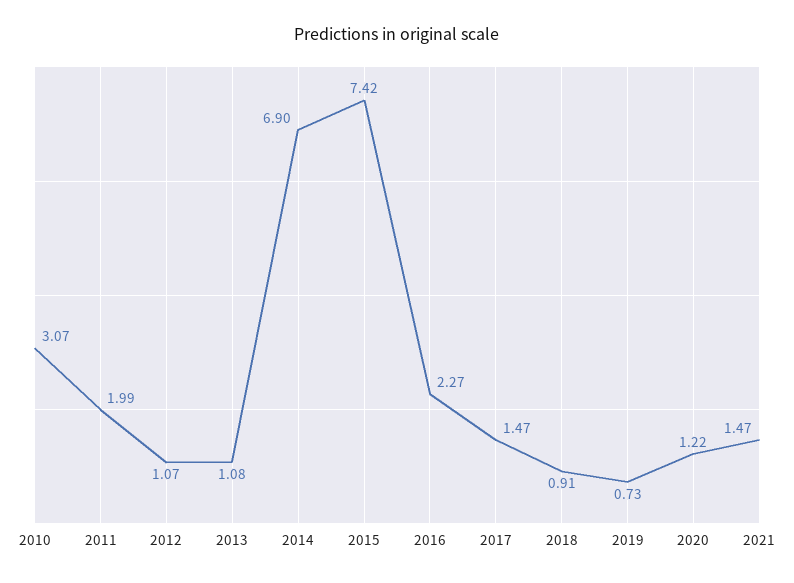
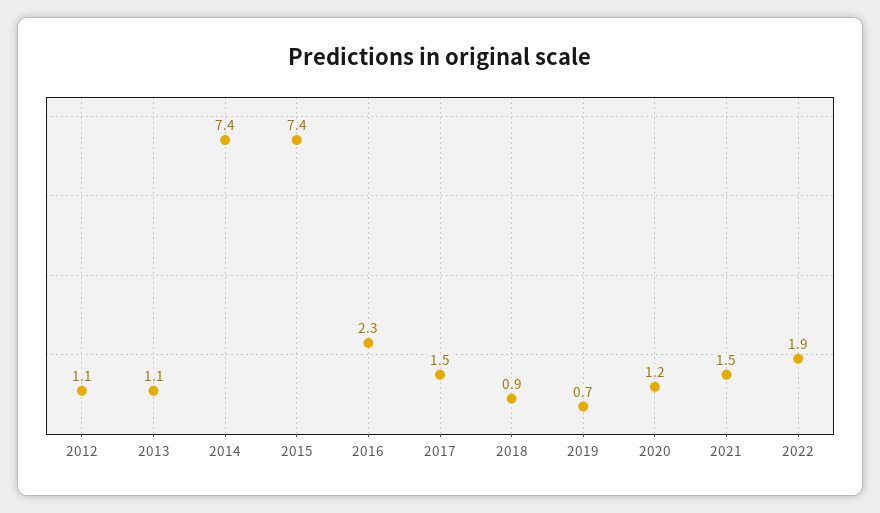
2010: 3.07 -> none
2011: 1.99 -> none
2014: 6.9 -> 7.4
2022: none -> 1.9

